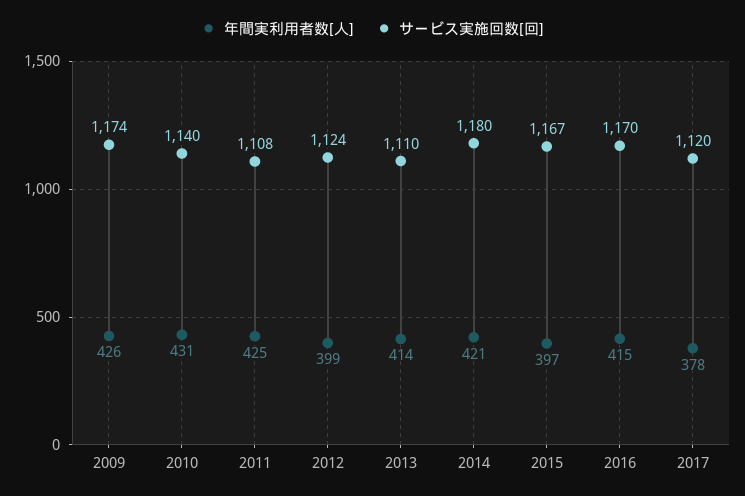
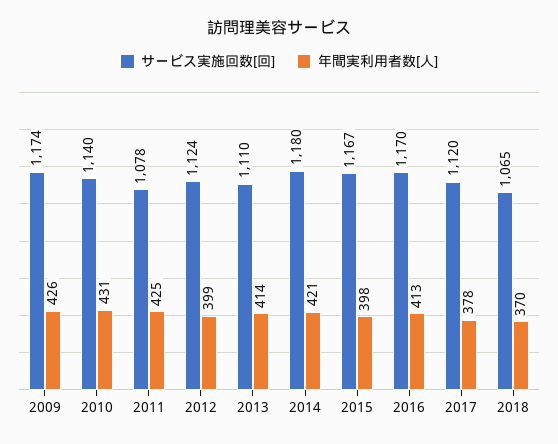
サービス実施回数[回], 2011: 1108 -> 1078
年間実利用者数[人], 2015: 397 -> 398
年間実利用者数[人], 2016: 415 -> 413
サービス実施回数[回], 2018: none -> 1065
年間実利用者数[人], 2018: none -> 370

